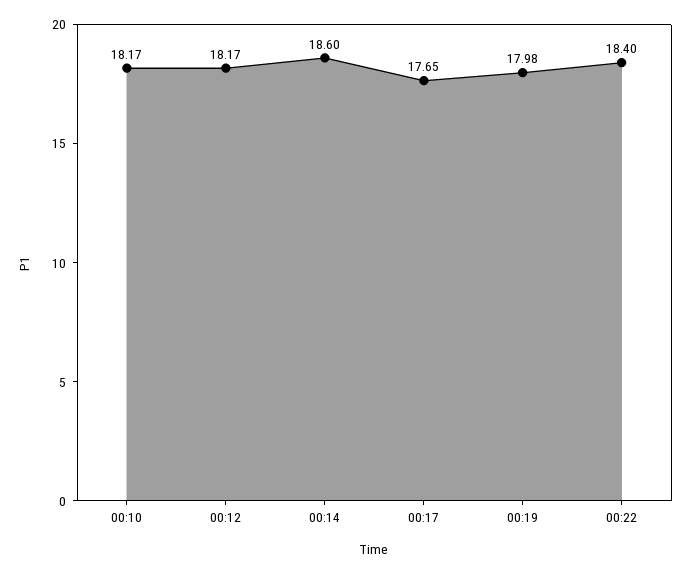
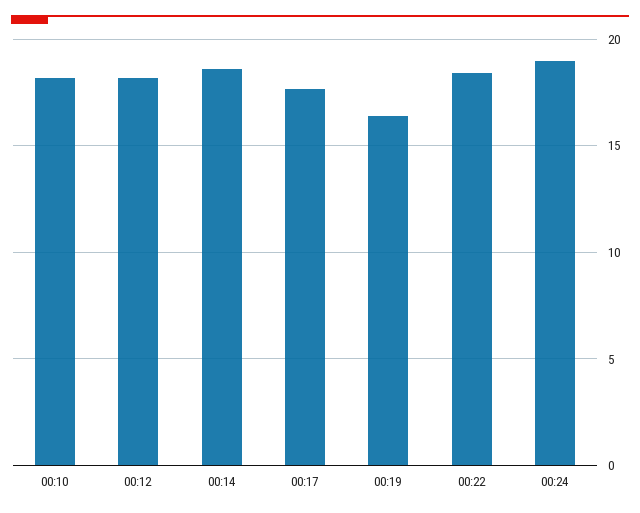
00:19: 17.98 -> 16.5
00:24: none -> 19

